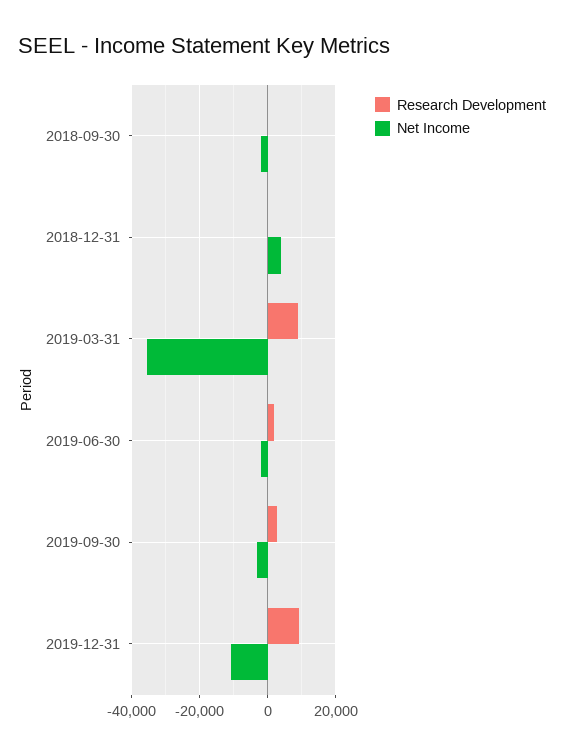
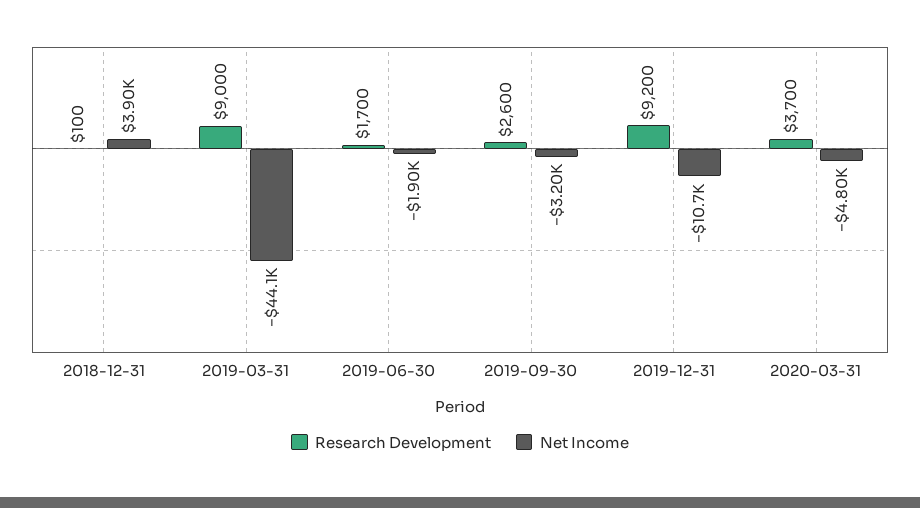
Research Development, 2018-09-30: 0 -> none
Net Income, 2018-09-30: -2000 -> none
Net Income, 2019-03-31: -36000 -> -44100
Research Development, 2020-03-31: none -> 3700
Net Income, 2020-03-31: none -> -4800

